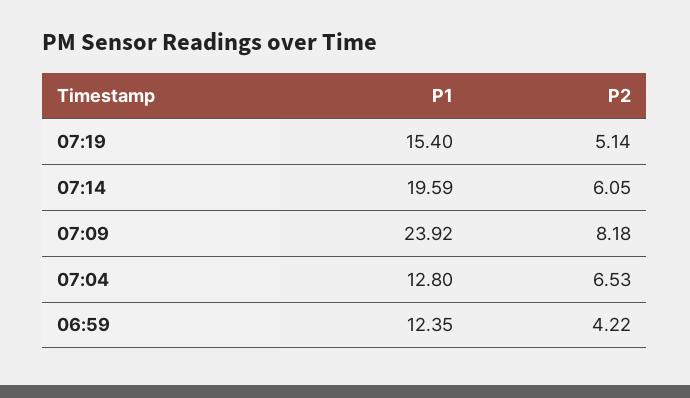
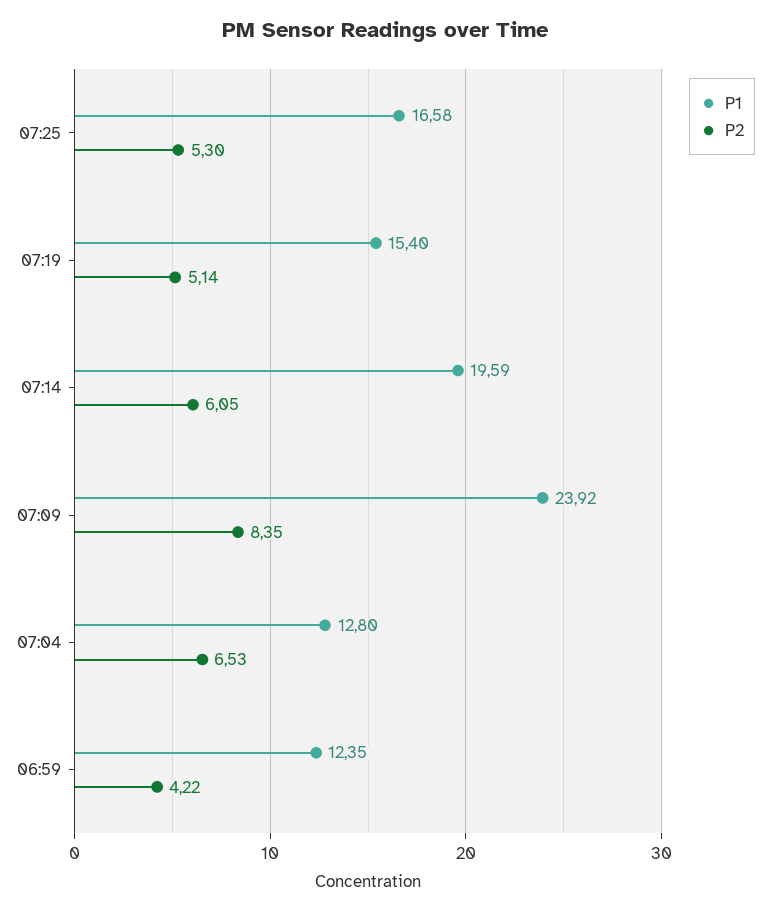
P2, 07:09: 8.18 -> 8.35
P1, 07:25: none -> 16.58
P2, 07:25: none -> 5.3

